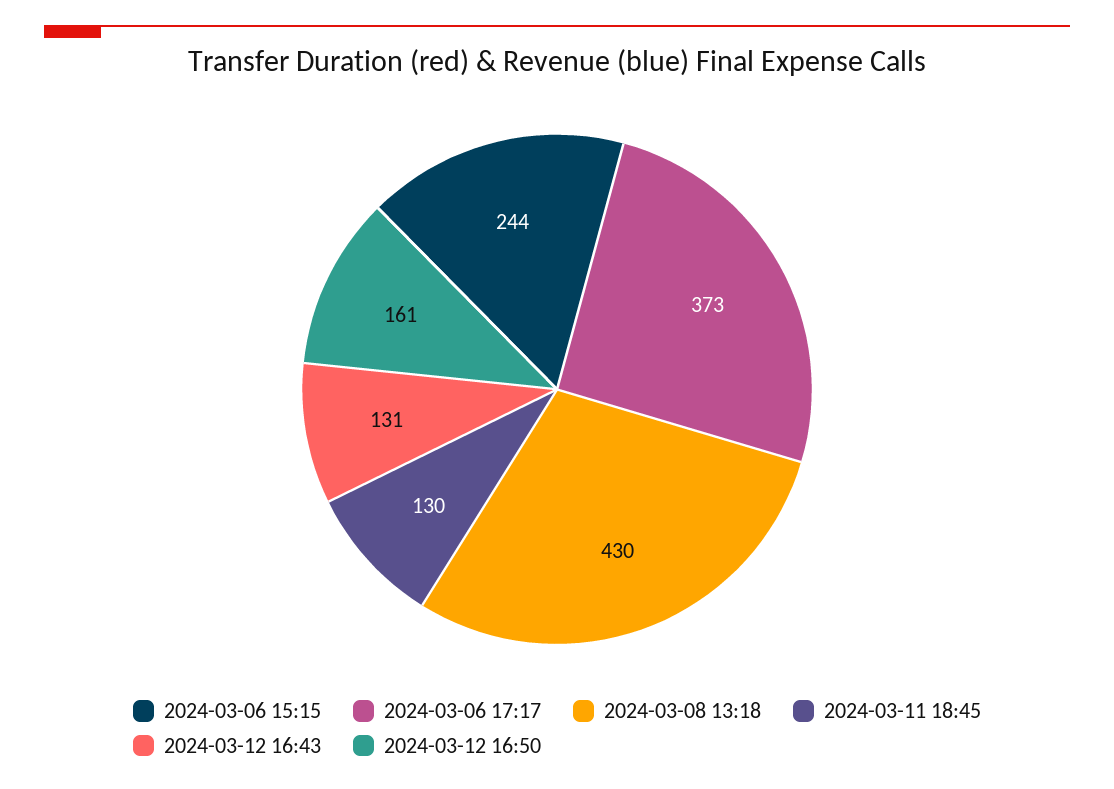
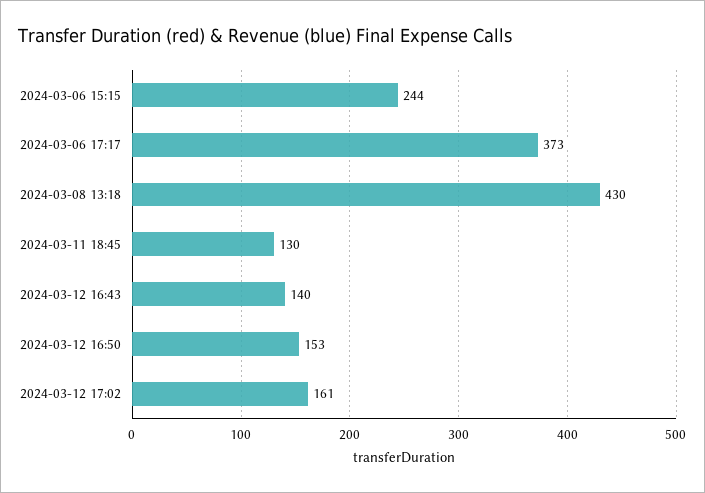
2024-03-12 16:43: 131 -> 140
2024-03-12 16:50: 161 -> 153
2024-03-12 17:02: none -> 161

